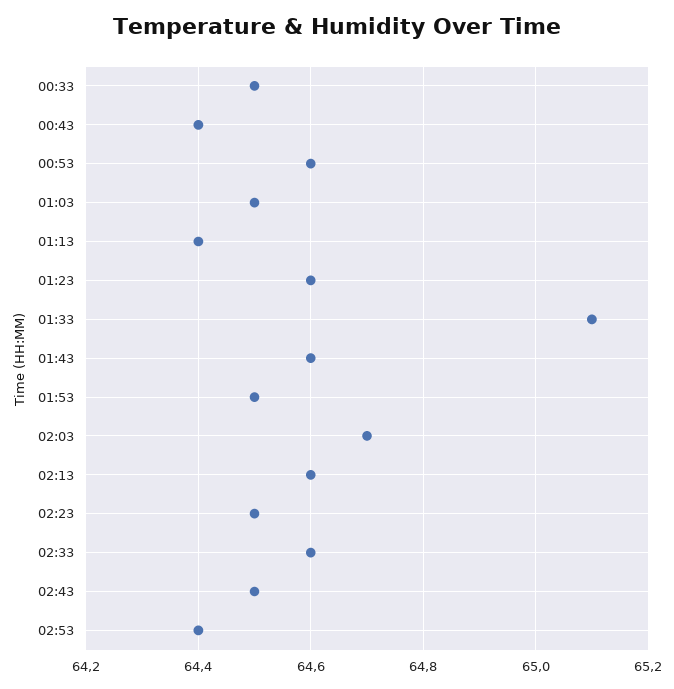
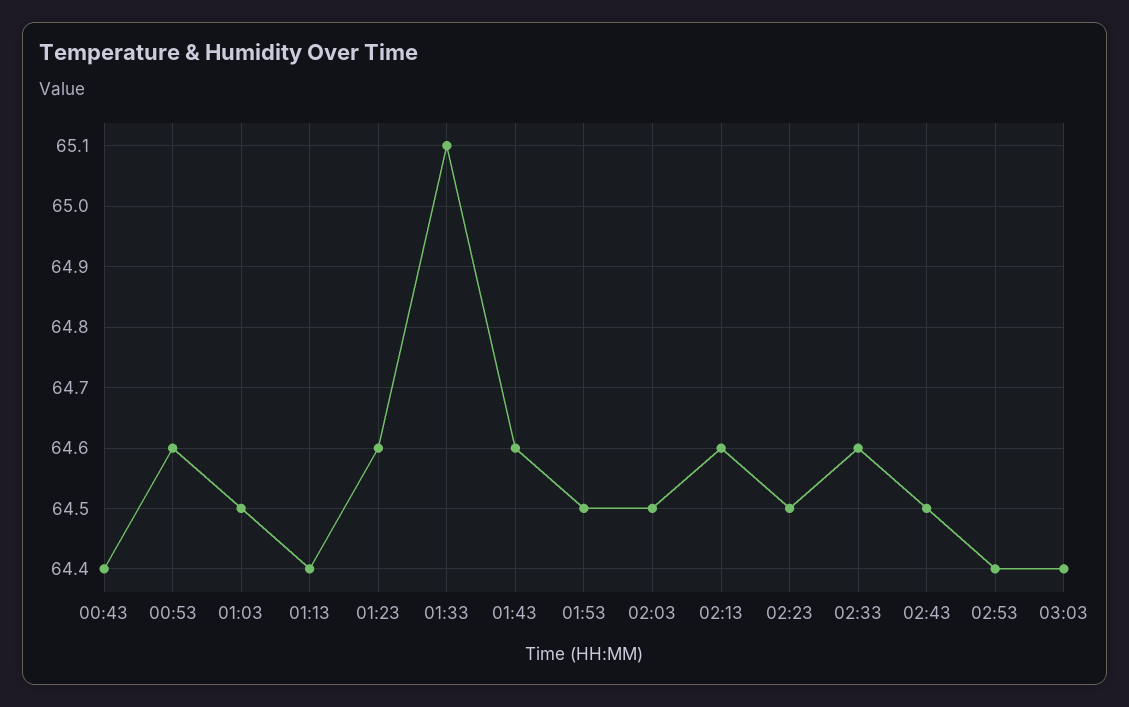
00:33: 64.5 -> none
02:03: 64.7 -> 64.5
03:03: none -> 64.4

